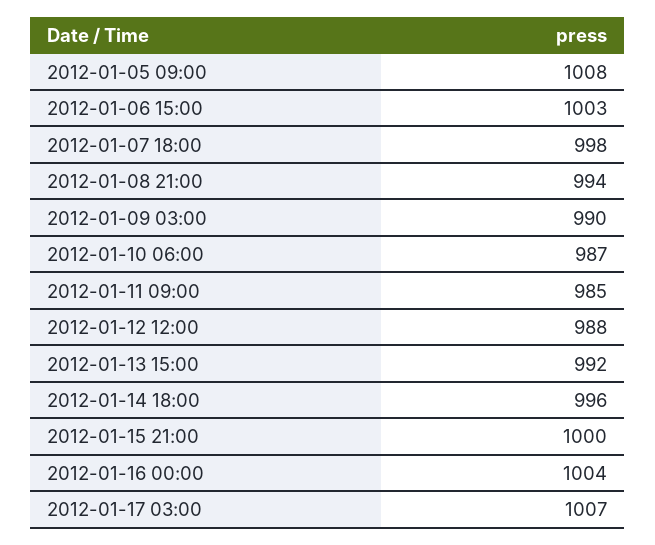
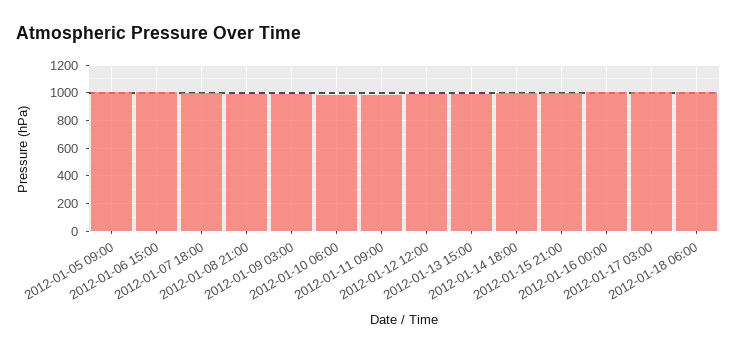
2012-01-18 06:00: none -> 1000

